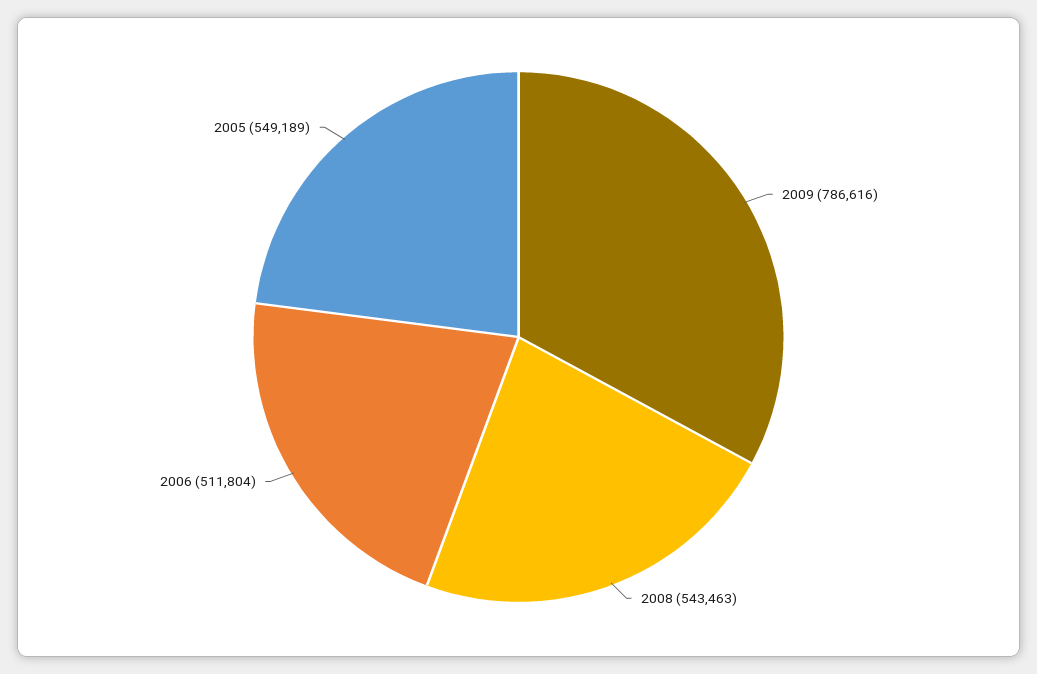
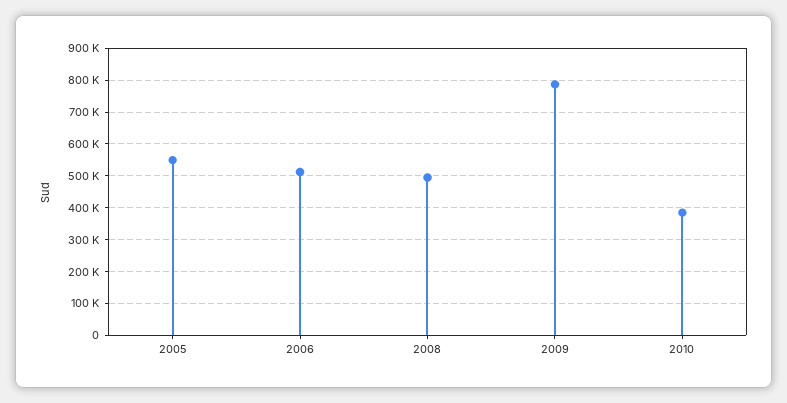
2008: 543463 -> 500000
2010: none -> 380000

